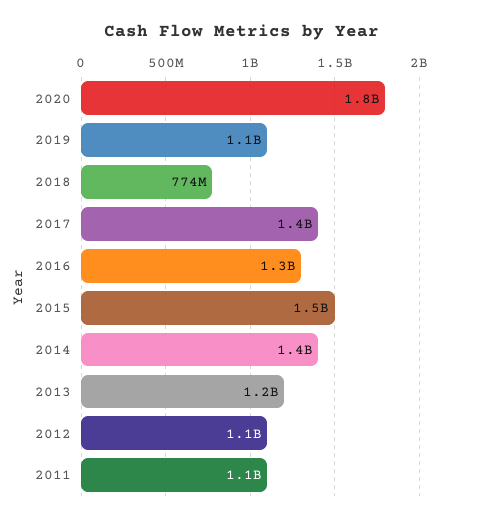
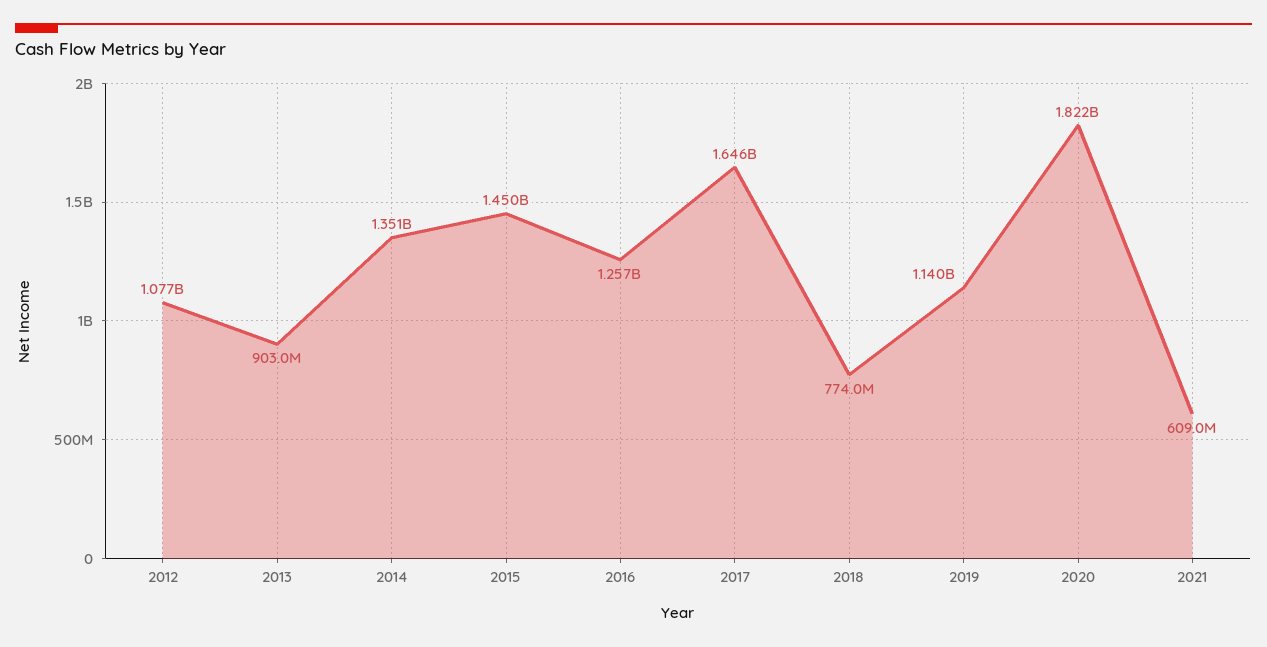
2017: 1400000000 -> 1646000000
2013: 1200000000 -> 903000000
2011: 1100000000 -> none
2021: none -> 609000000

